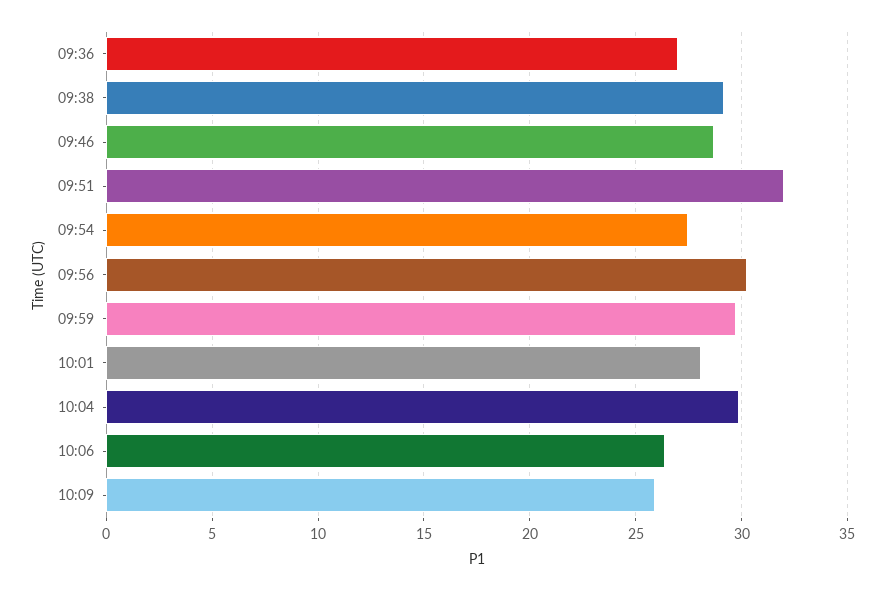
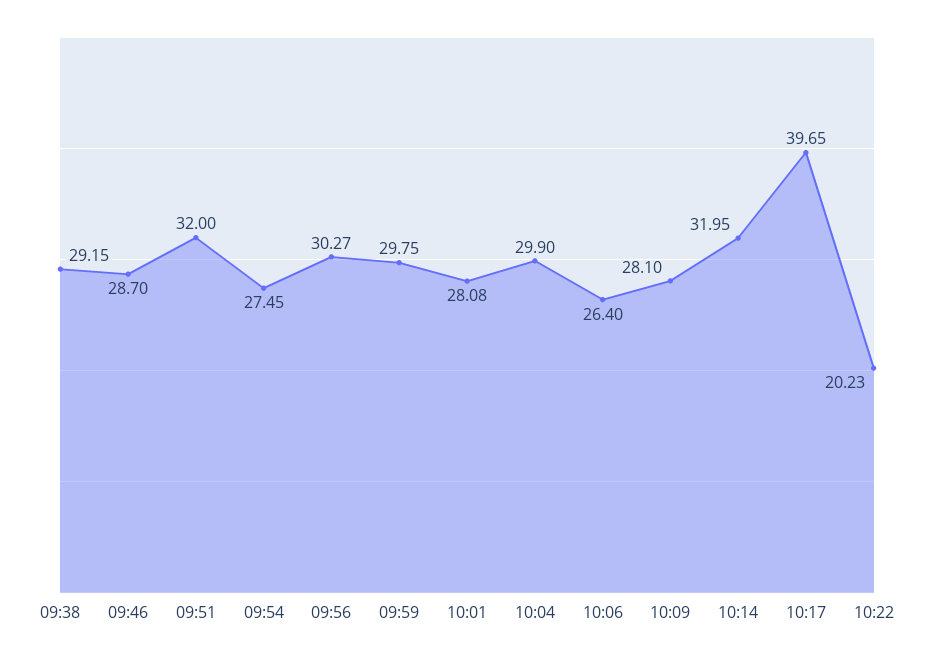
09:36: 27 -> none
10:09: 26 -> 28.1
10:14: none -> 31.95
10:17: none -> 39.65
10:22: none -> 20.23

